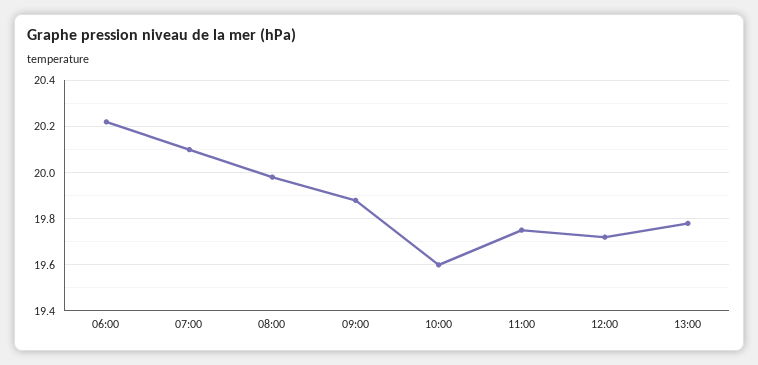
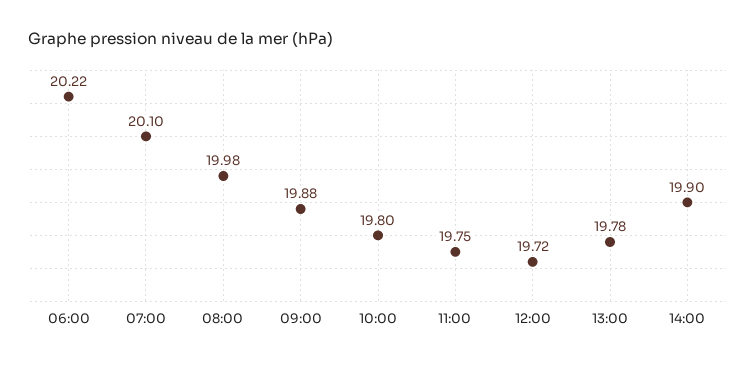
10:00: 19.6 -> 19.8
14:00: none -> 19.9

